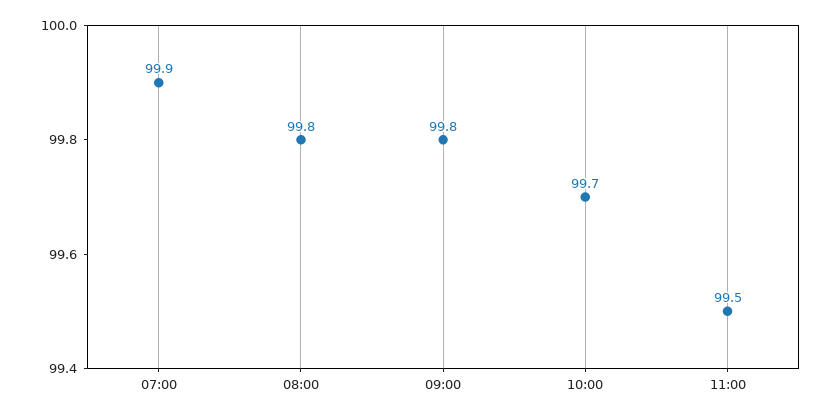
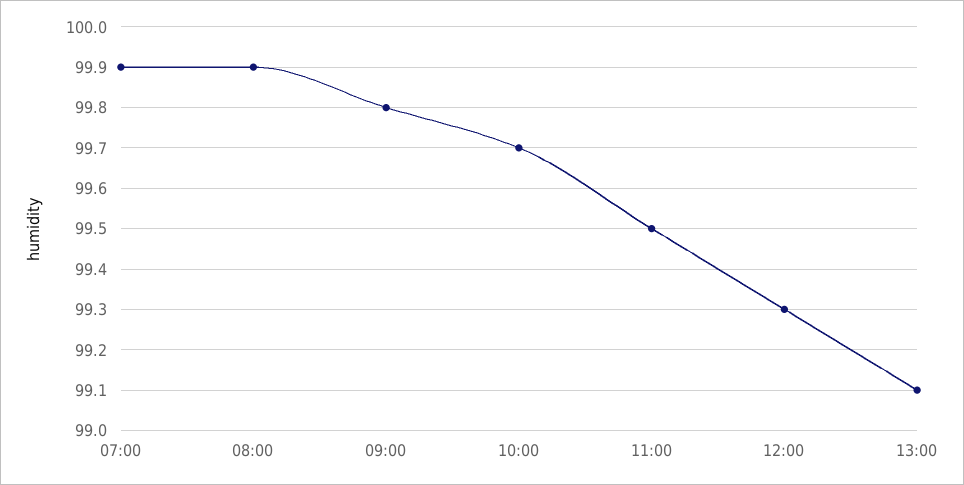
08:00: 99.8 -> 99.9
12:00: none -> 99.3
13:00: none -> 99.1

